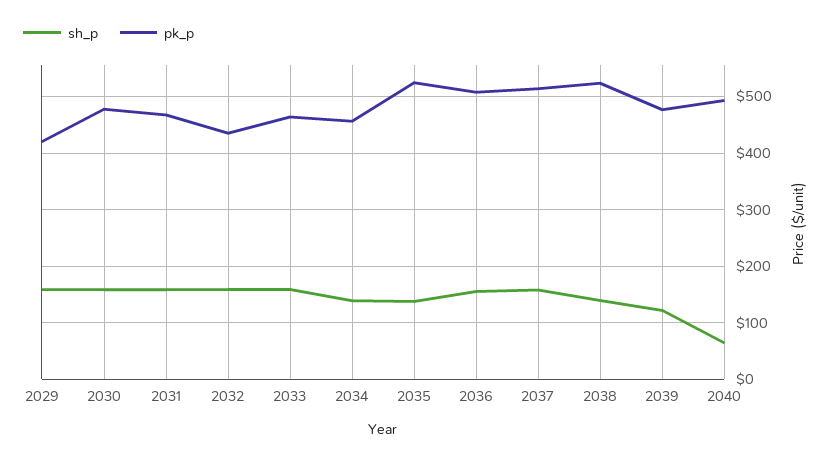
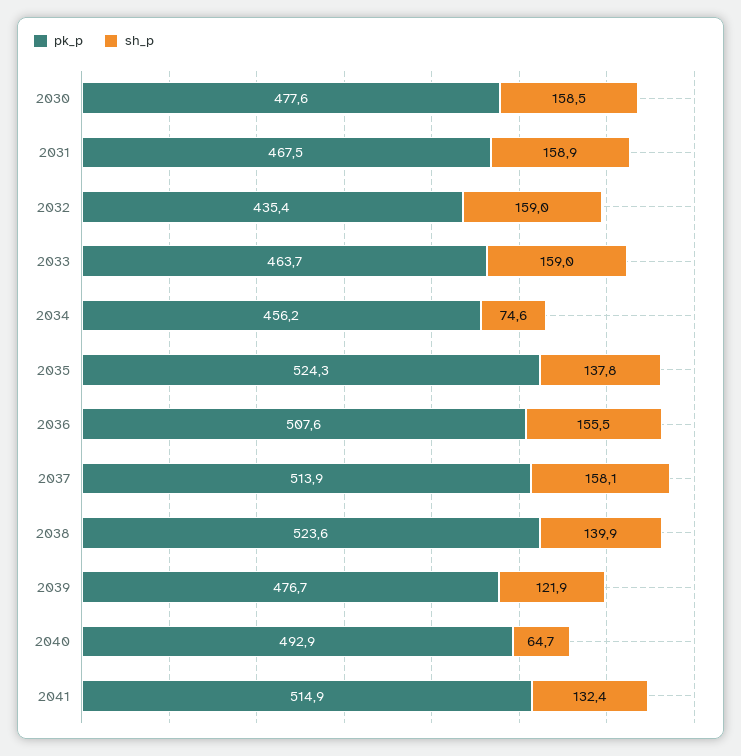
sh_p, 2029: 160 -> none
pk_p, 2029: 420 -> none
sh_p, 2034: 140 -> 74.6
pk_p, 2041: none -> 514.9
sh_p, 2041: none -> 132.4

